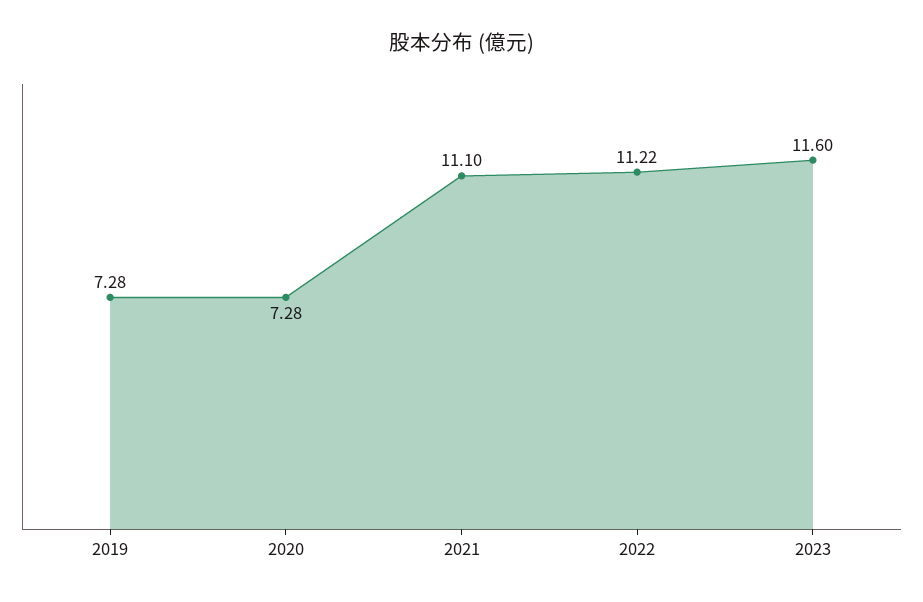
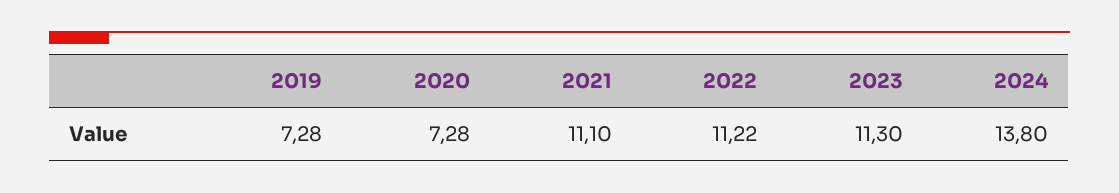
2023: 11.6 -> 11.3
2024: none -> 13.8

